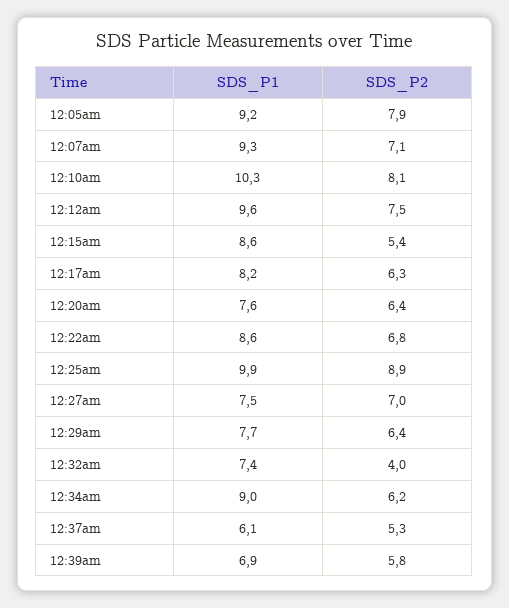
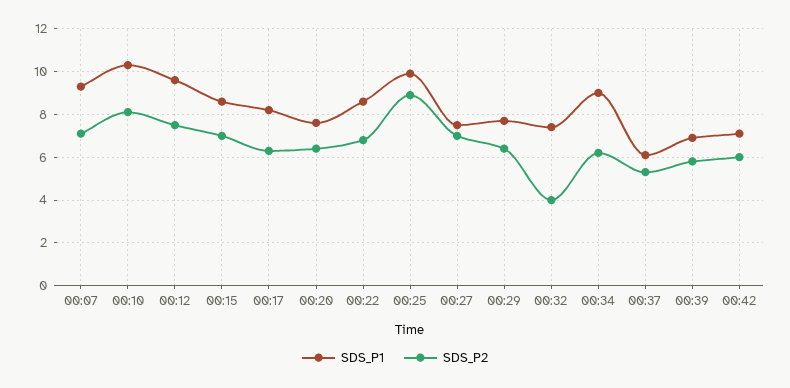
SDS_P1, 12:05am: 9.2 -> none
SDS_P2, 12:05am: 7.9 -> none
SDS_P2, 12:15am: 5.4 -> 7
SDS_P1, 00:42: none -> 7
SDS_P2, 00:42: none -> 6

